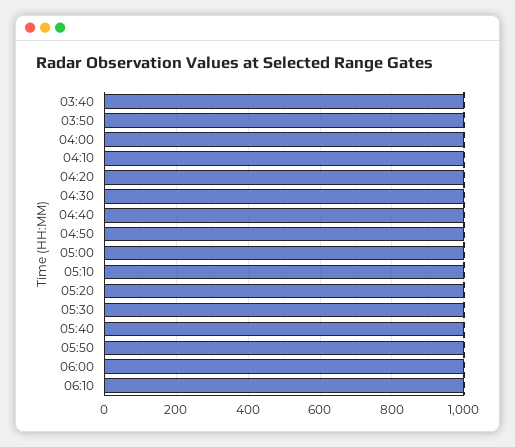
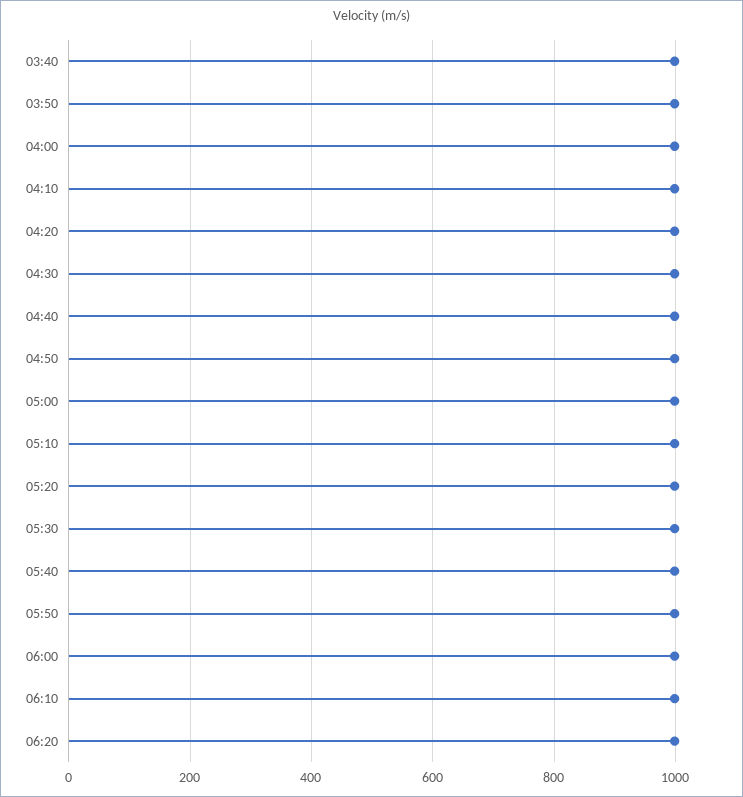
06:20: none -> 1000

